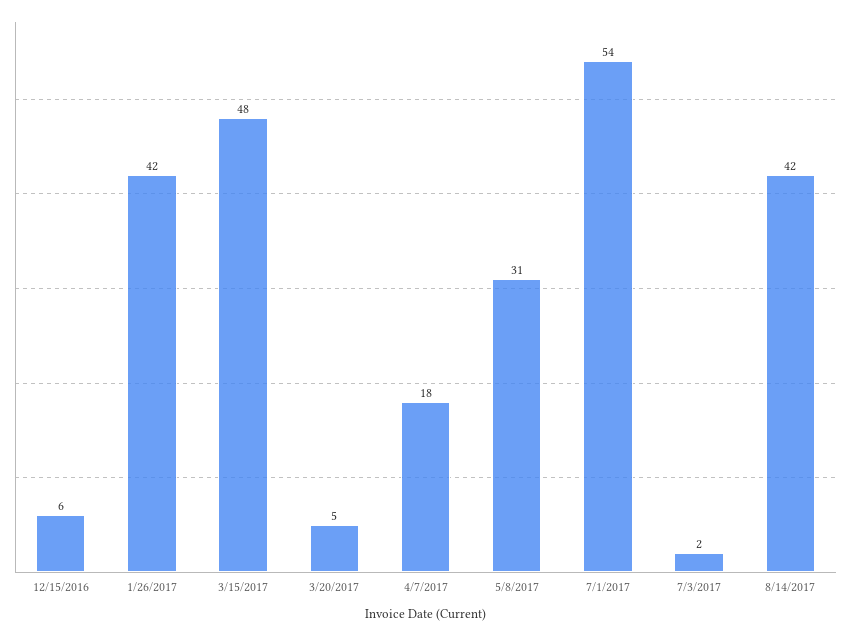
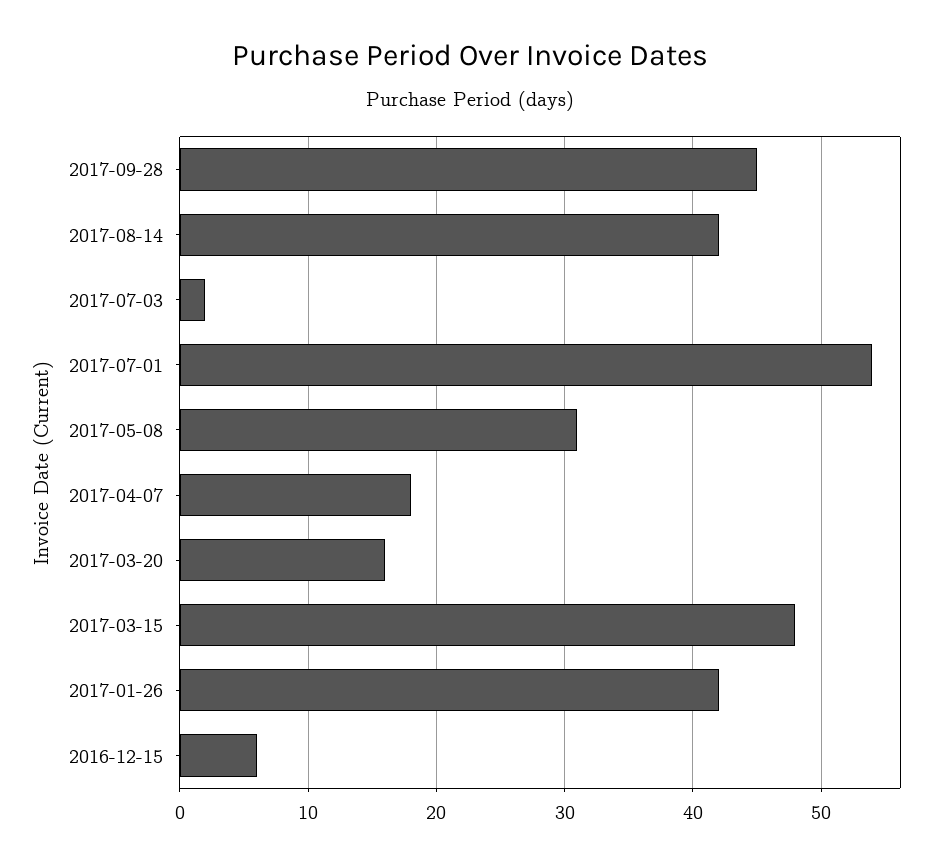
3/20/2017: 5 -> 16
2017-09-28: none -> 45

